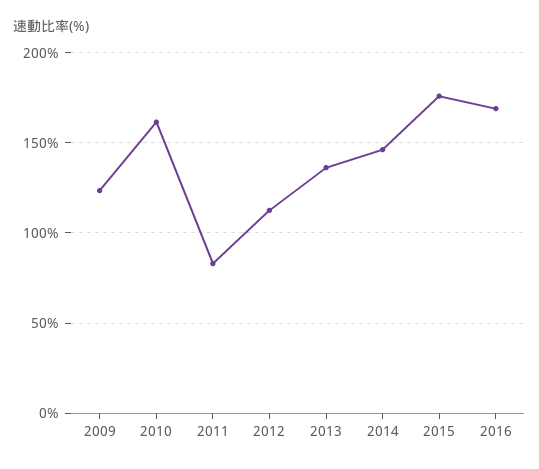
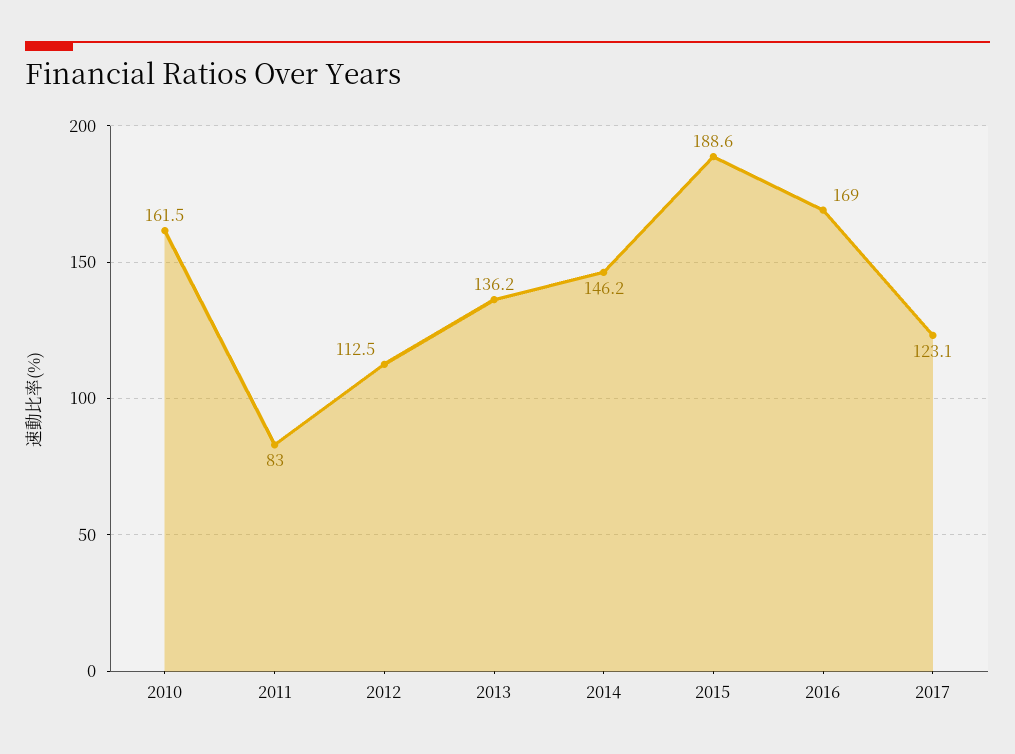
2009: 125 -> none
2015: 175 -> 188.6
2017: none -> 123.1

